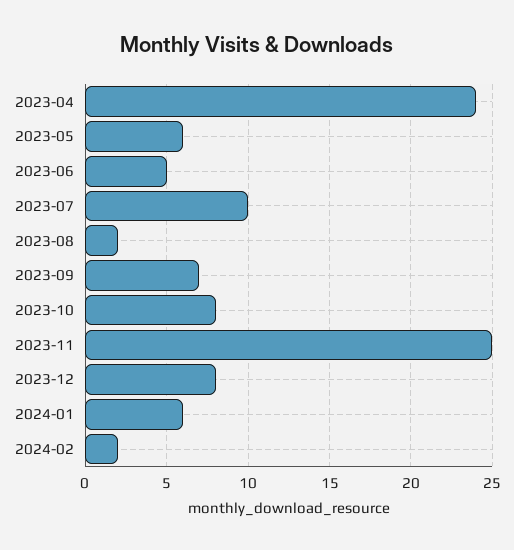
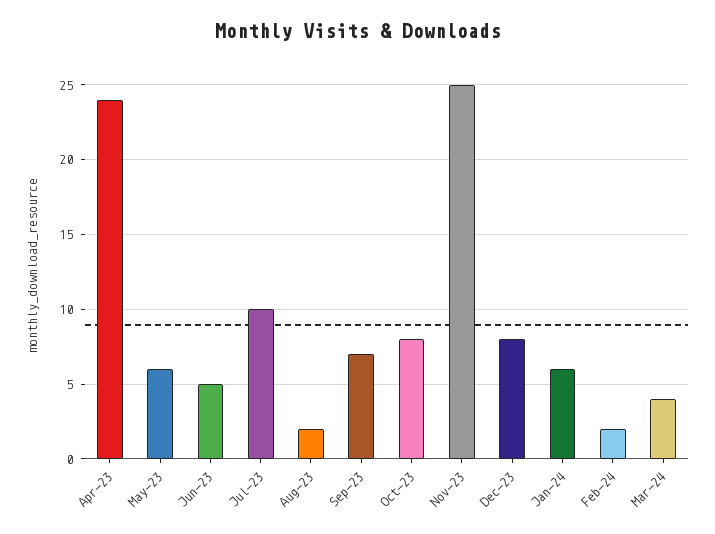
Mar-24: none -> 4

